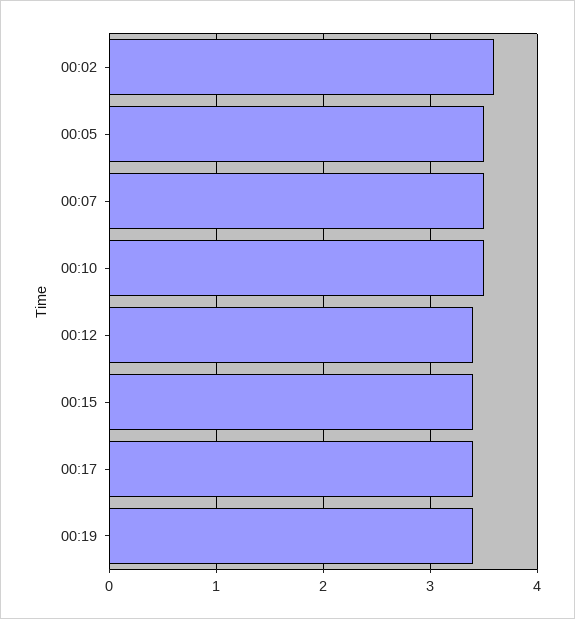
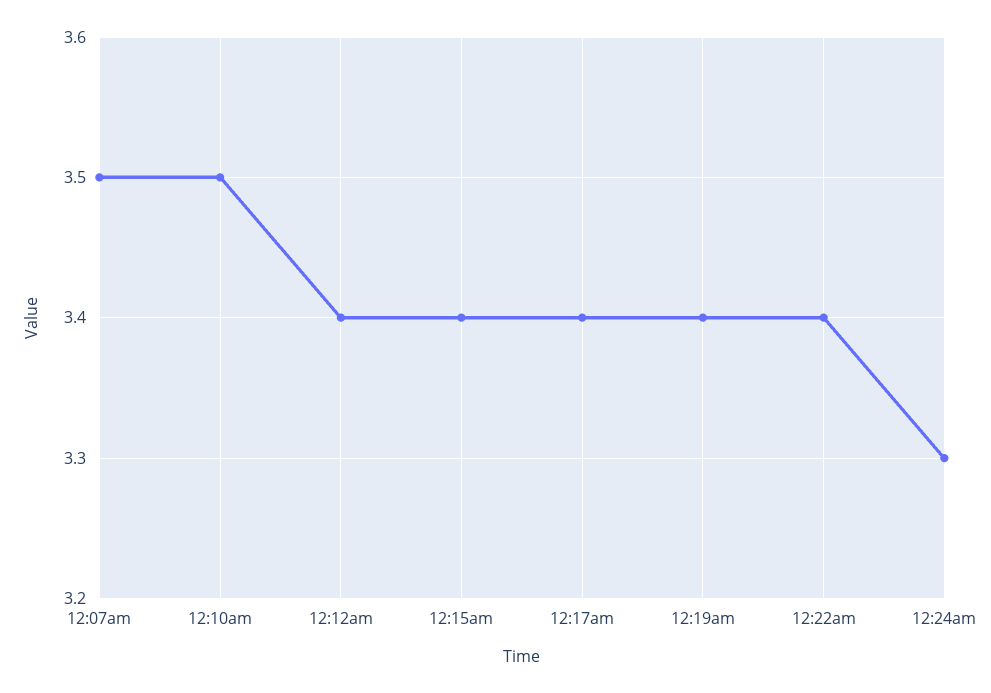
00:02: 3.6 -> none
00:05: 3.5 -> none
12:22am: none -> 3.4
12:24am: none -> 3.3

